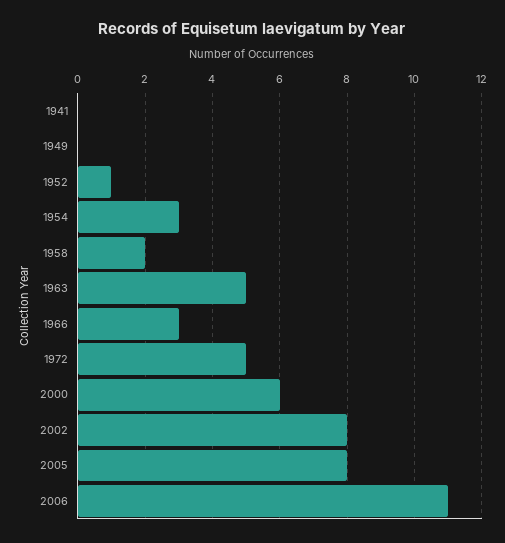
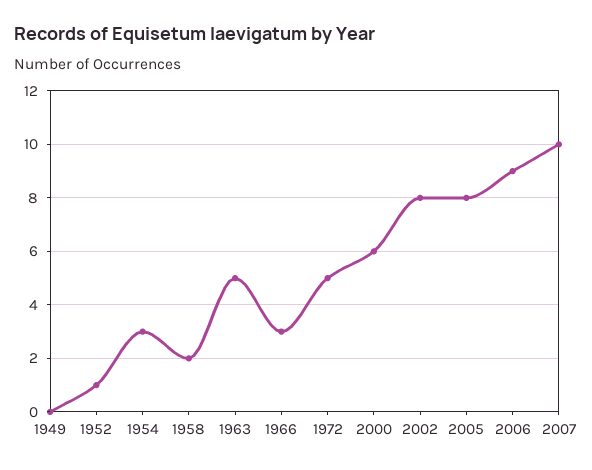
1941: 0 -> none
2006: 11 -> 9
2007: none -> 10

